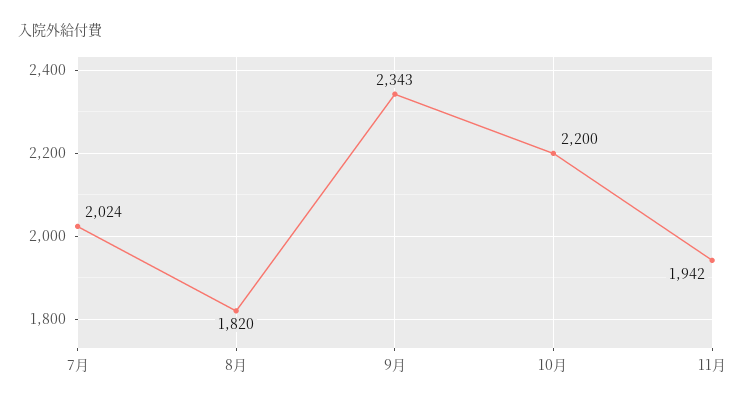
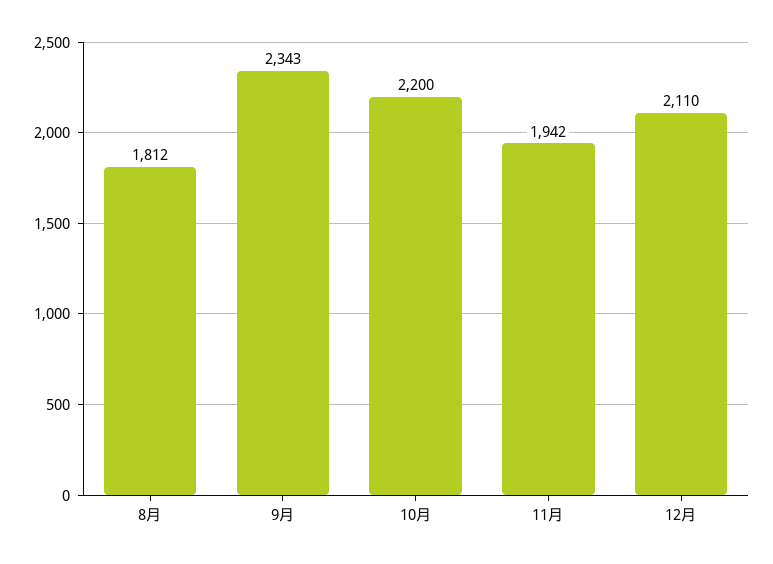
7月: 2024 -> none
8月: 1820 -> 1812
12月: none -> 2110

